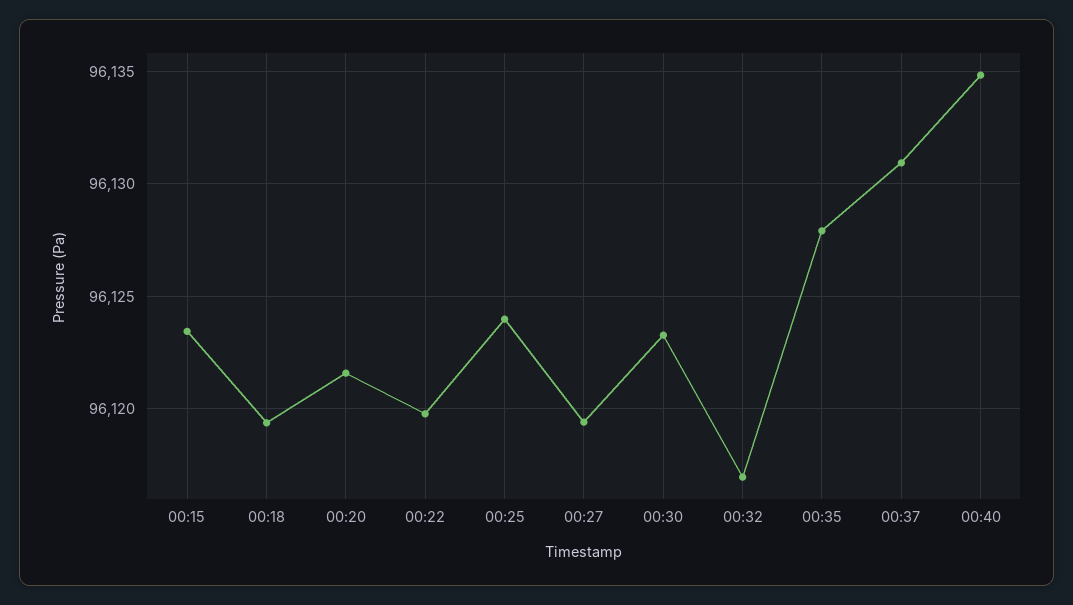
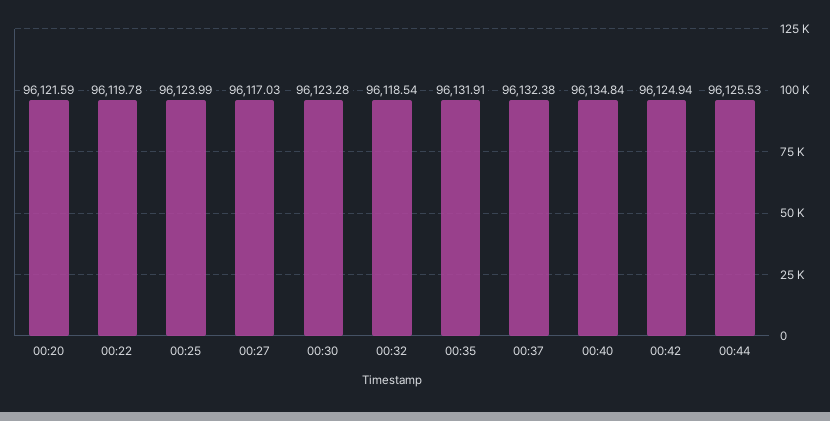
00:15: 96123.5 -> none
00:18: 96119.5 -> none
00:27: 96119.5 -> 96117.03
00:32: 96117 -> 96118.54
00:35: 96128 -> 96131.91
00:37: 96131 -> 96132.38
00:42: none -> 96124.94
00:44: none -> 96125.53

